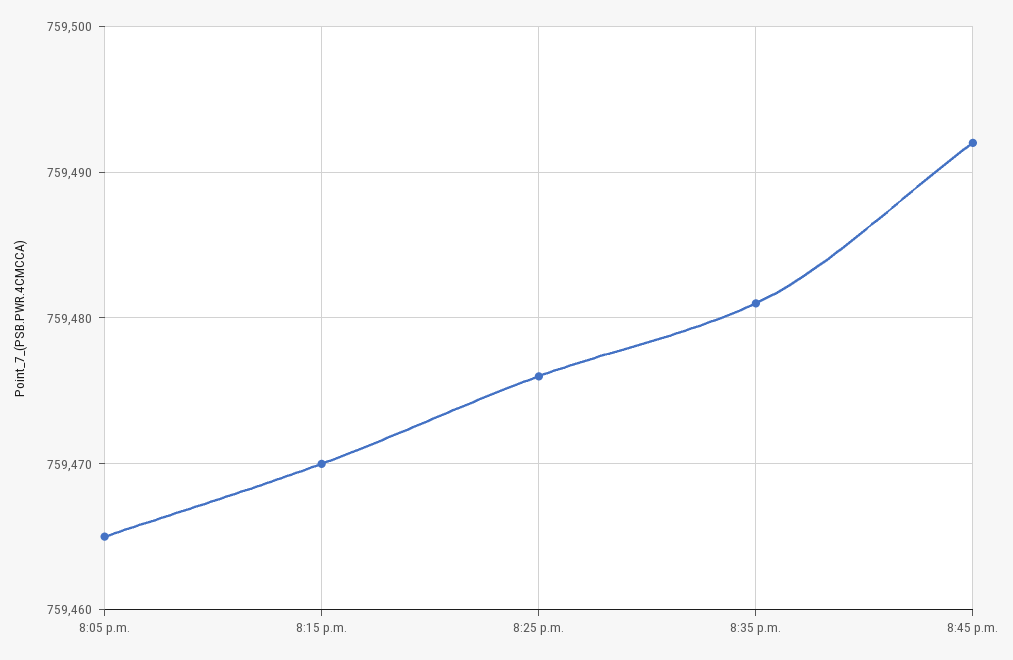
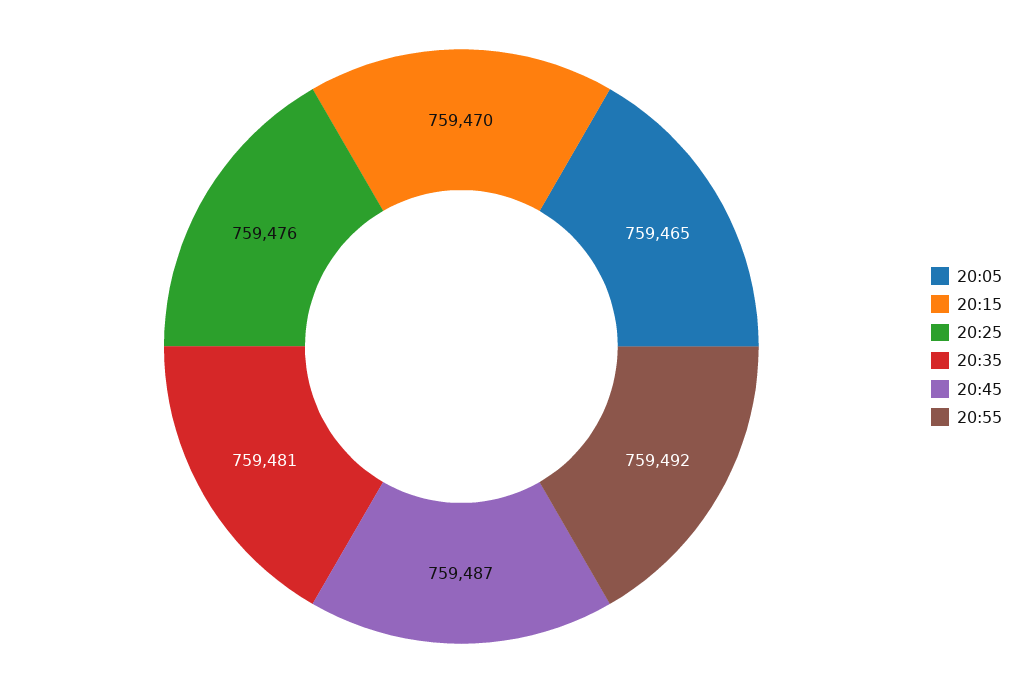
8:45 p.m.: 759492 -> 759487
20:55: none -> 759492

